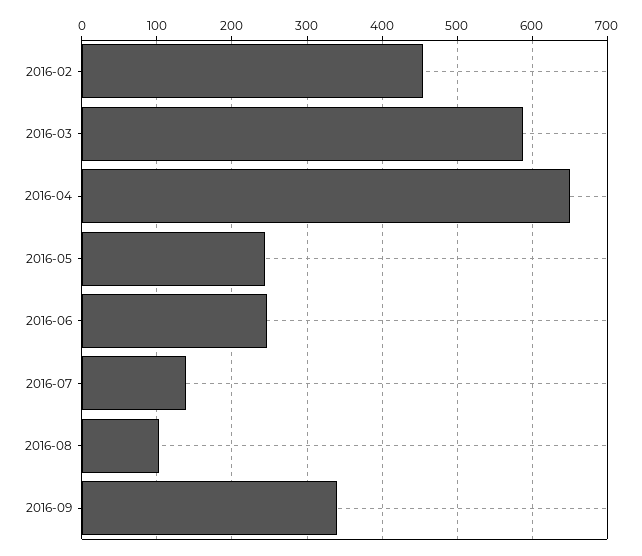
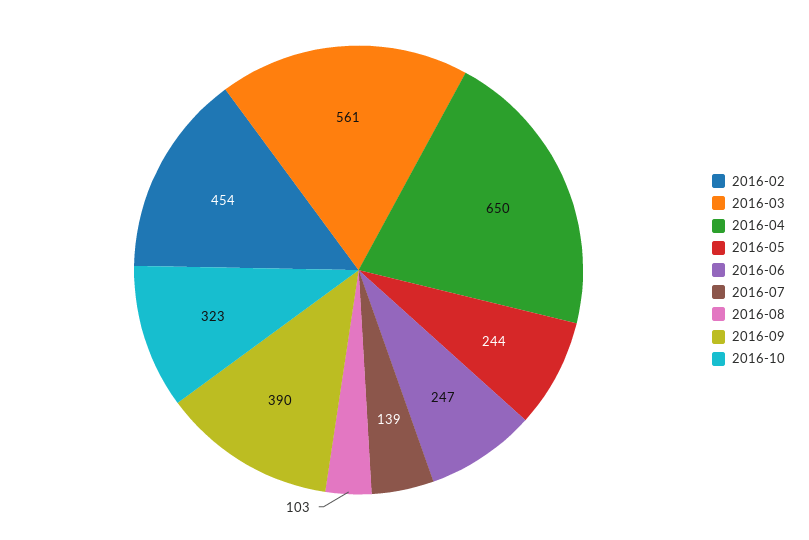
2016-03: 590 -> 561
2016-09: 340 -> 390
2016-10: none -> 323

